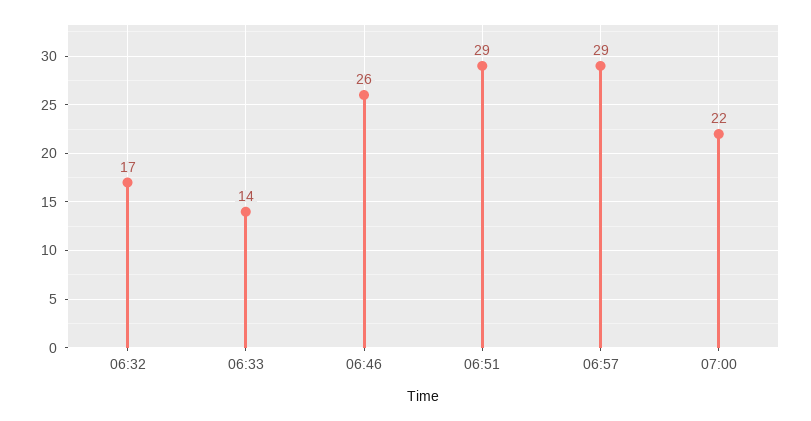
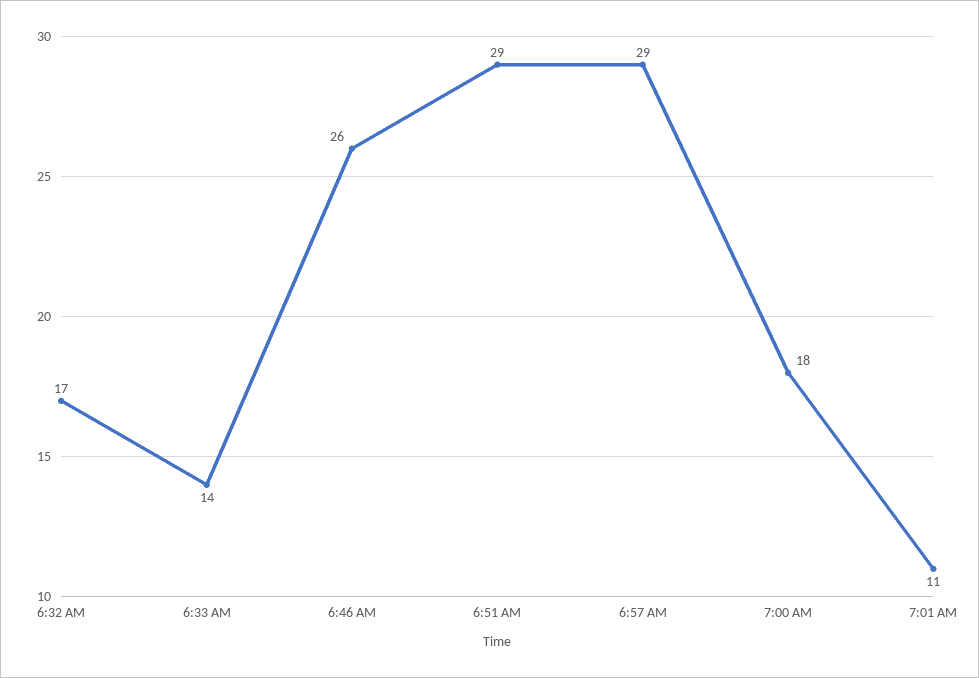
07:00: 22 -> 18
7:01 AM: none -> 11

